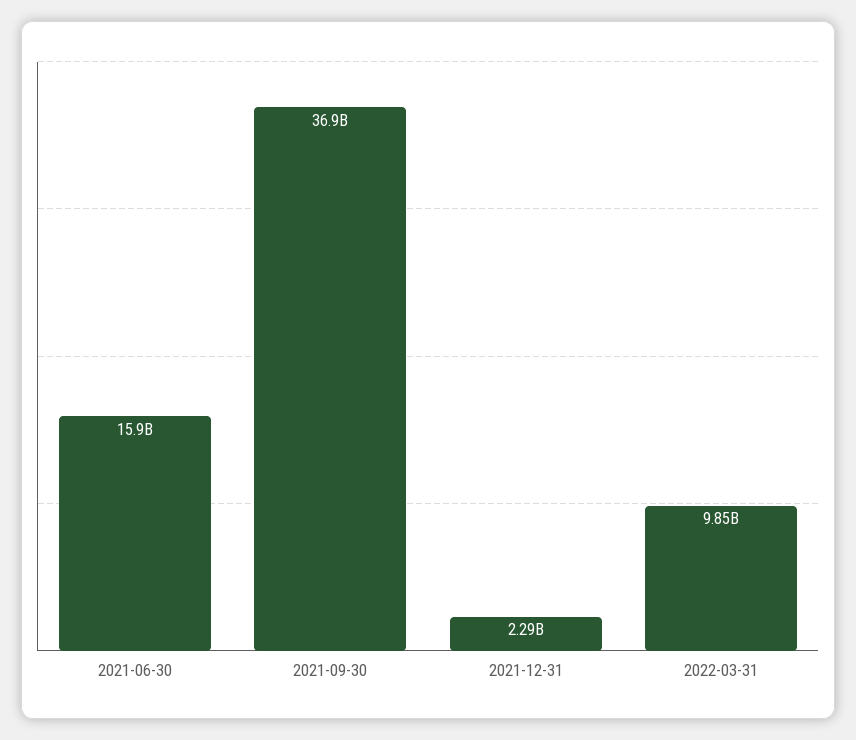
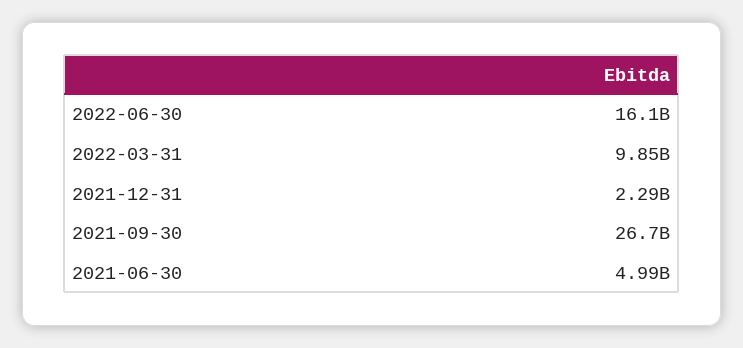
2021-06-30: 15900000000 -> 4990000000
2021-09-30: 36900000000 -> 26700000000
2022-06-30: none -> 16100000000

